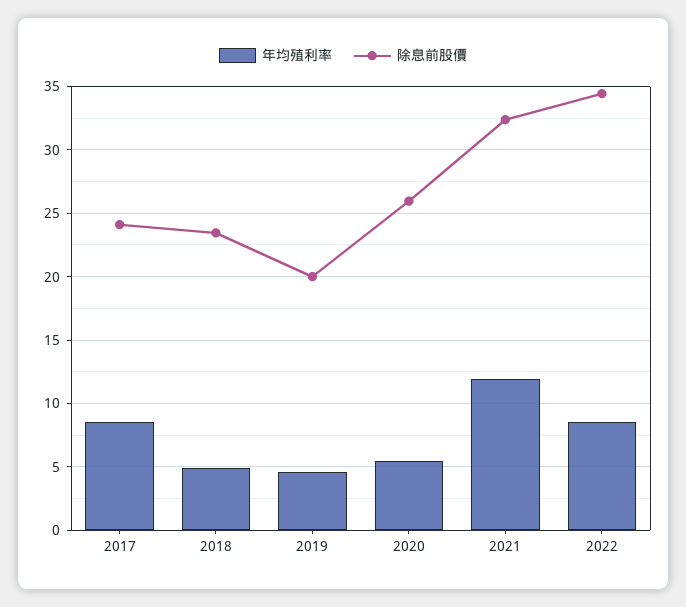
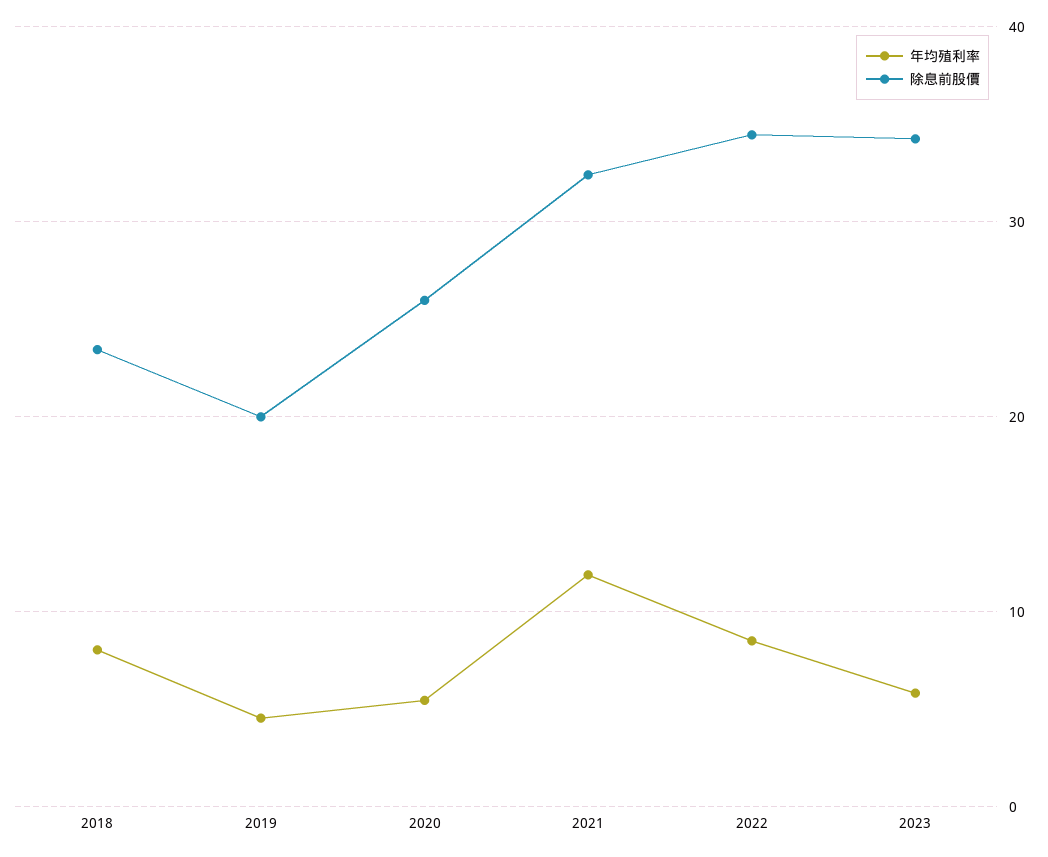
年均殖利率, 2017: 8.5 -> none
除息前股價, 2017: 24 -> none
年均殖利率, 2018: 5 -> 8
年均殖利率, 2023: none -> 6
除息前股價, 2023: none -> 34

